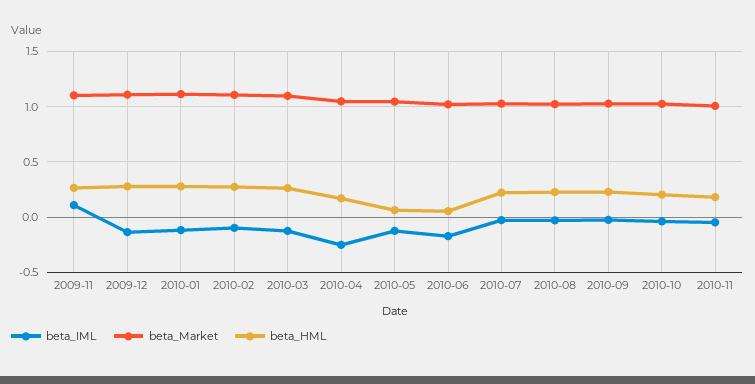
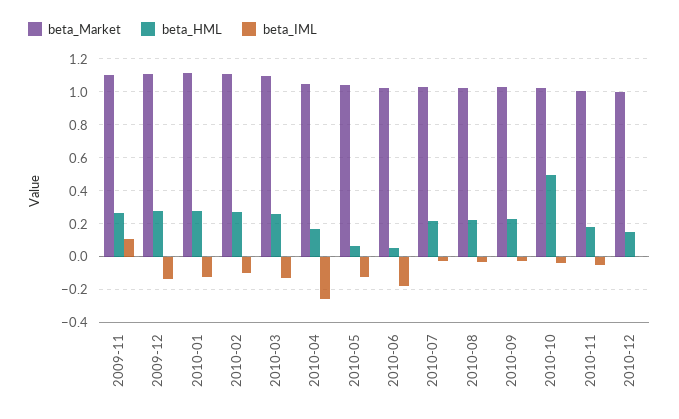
beta_HML, 2010-10: 0.2 -> 0.5
beta_Market, 2010-12: none -> 1
beta_HML, 2010-12: none -> 0.15
beta_IML, 2010-12: none -> 0

